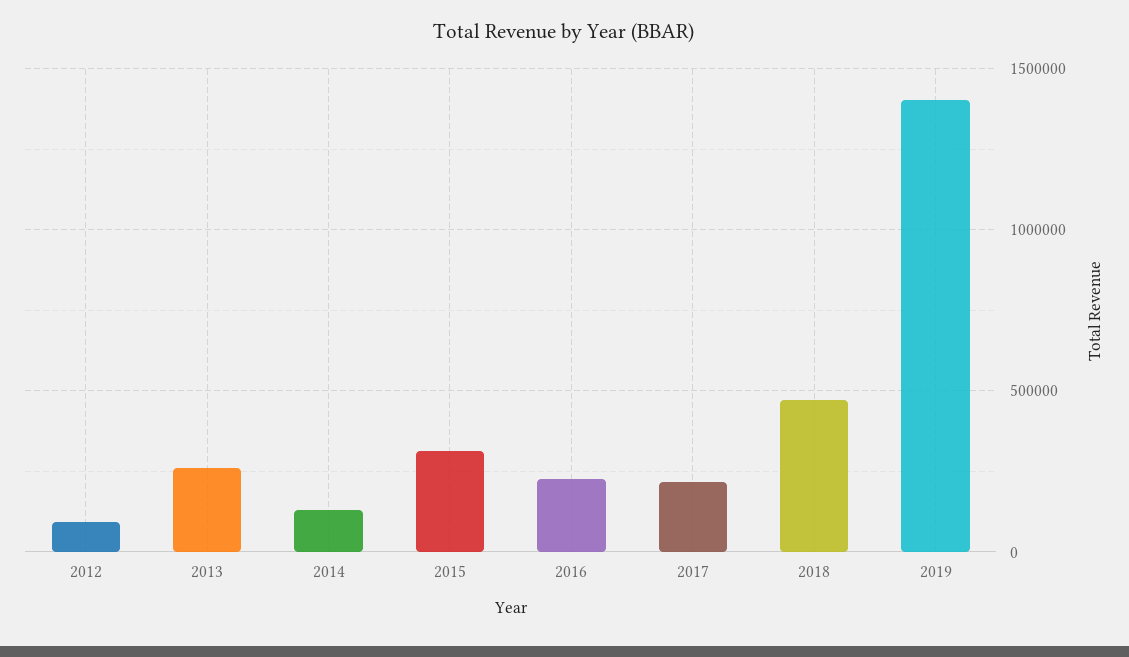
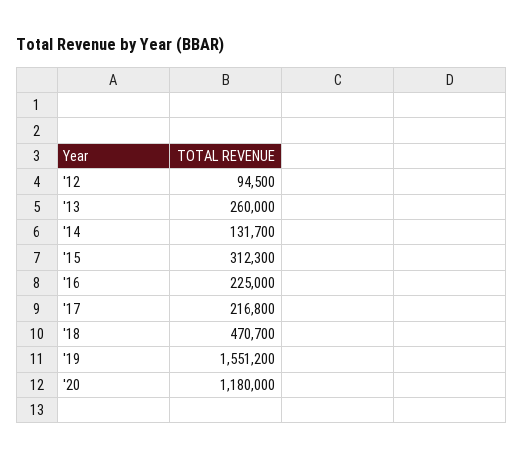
2019: 1400000 -> 1551200
'20: none -> 1180000

